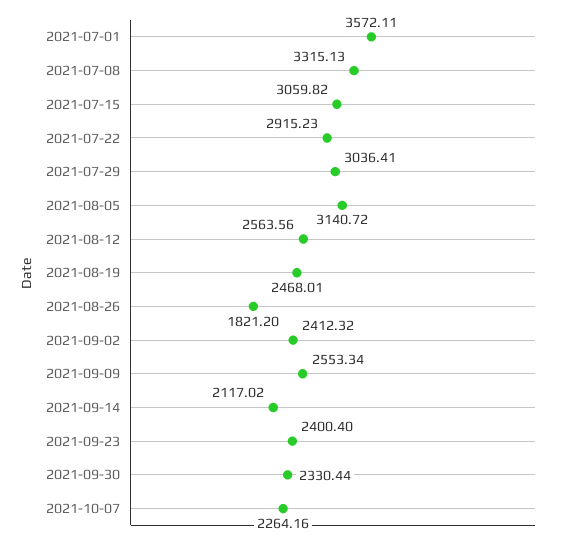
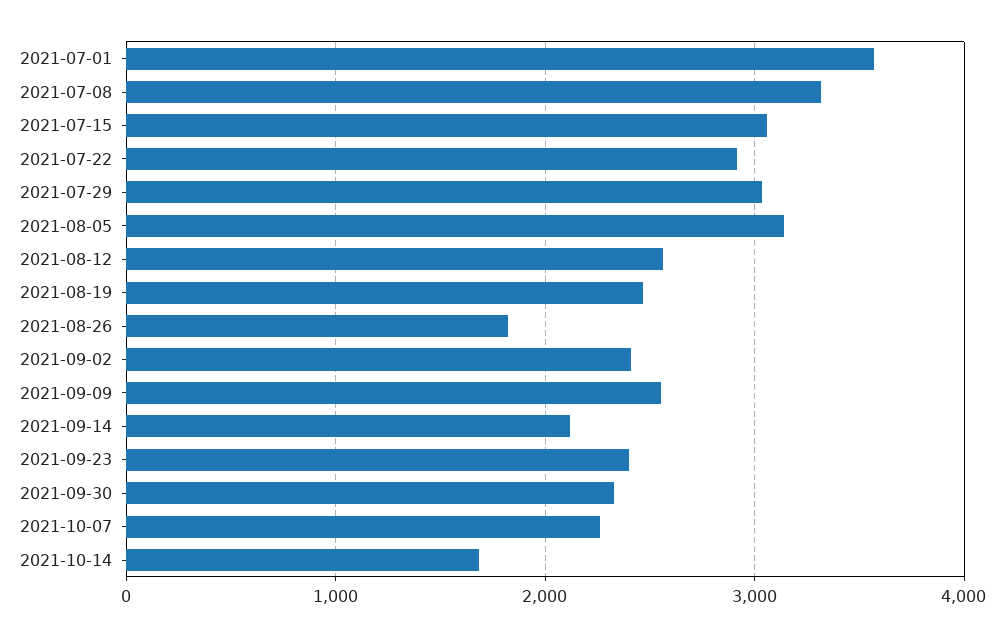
2021-10-14: none -> 1700

